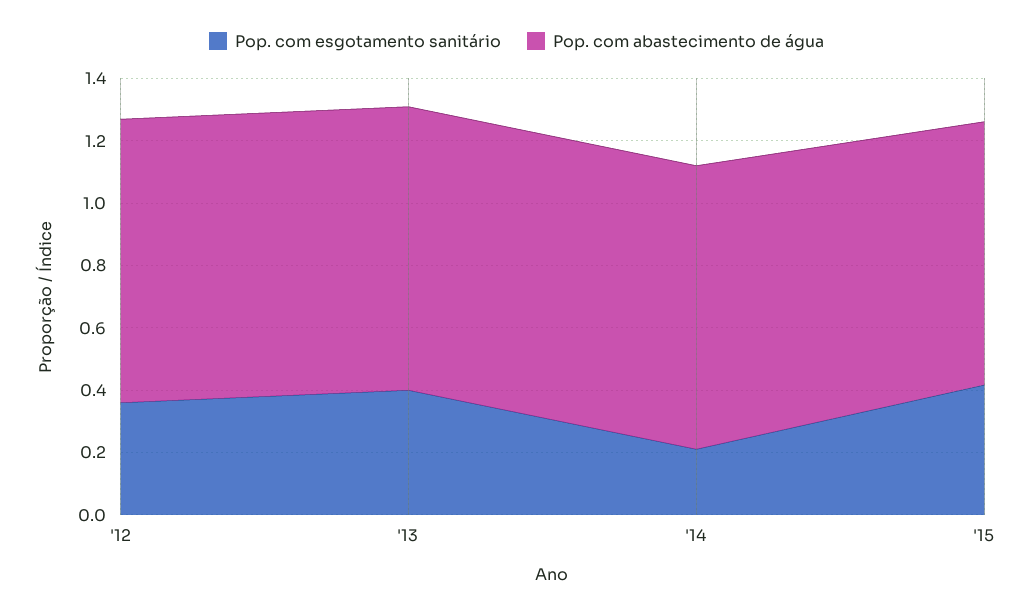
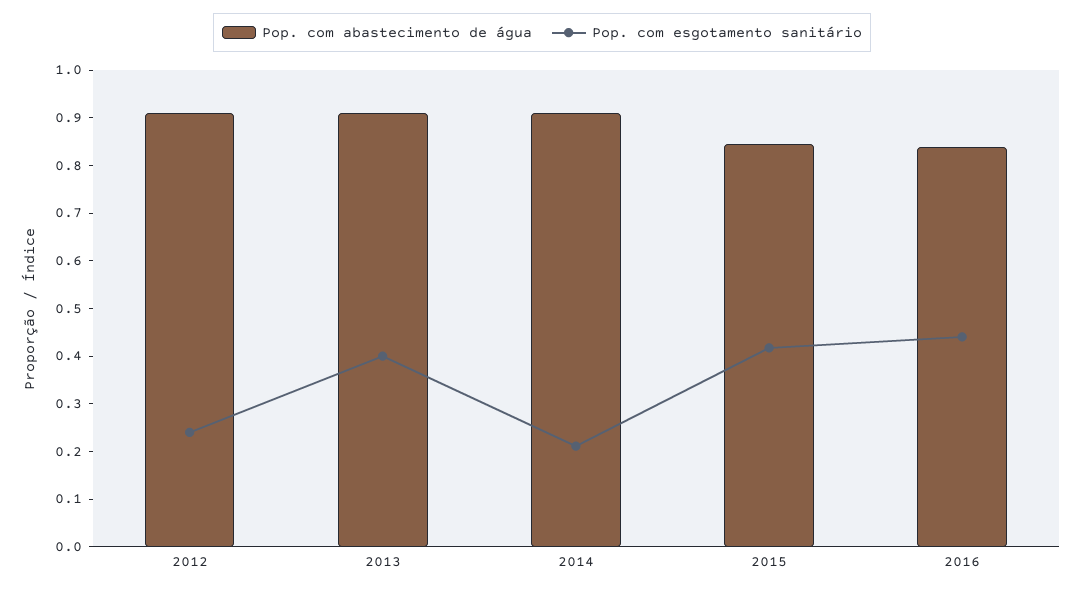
Pop. com esgotamento sanitário, '12: 0.35 -> 0.24
Pop. com abastecimento de água, 2016: none -> 0.84
Pop. com esgotamento sanitário, 2016: none -> 0.44

